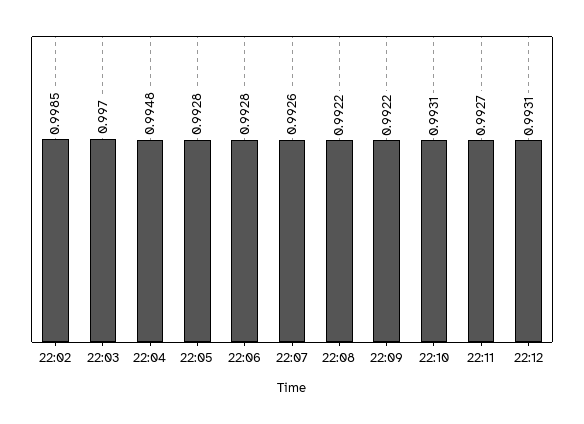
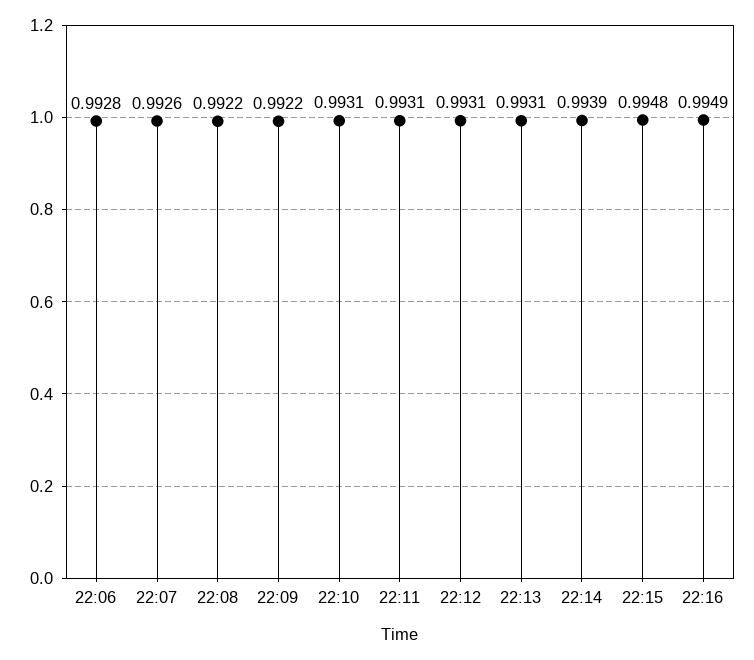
22:02: 0.9985 -> none
22:03: 0.997 -> none
22:04: 0.9948 -> none
22:05: 0.9928 -> none
22:11: 0.9927 -> 0.9931
22:13: none -> 0.9931
22:14: none -> 0.9939
22:15: none -> 0.9948
22:16: none -> 0.9949

